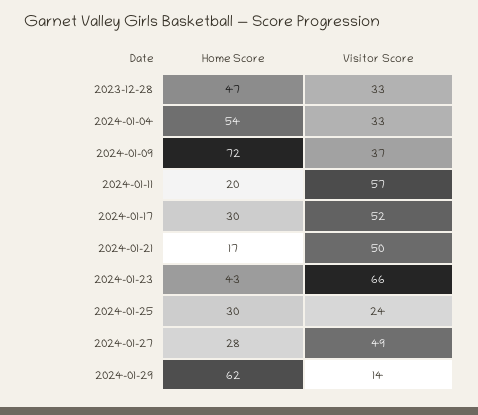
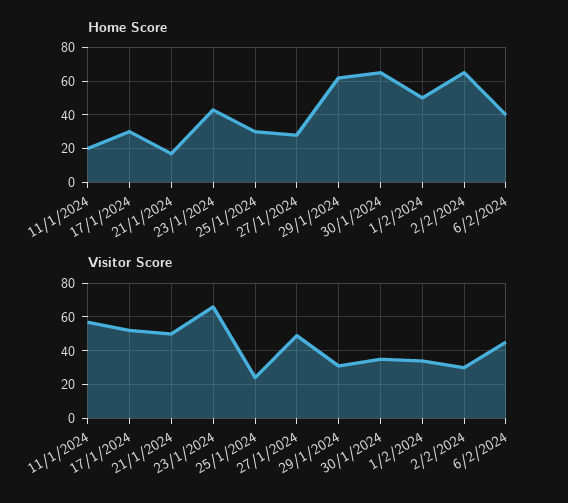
Home Score, 2023-12-28: 47 -> none
Visitor Score, 2023-12-28: 33 -> none
Home Score, 2024-01-04: 54 -> none
Visitor Score, 2024-01-04: 33 -> none
Home Score, 2024-01-09: 72 -> none
Visitor Score, 2024-01-09: 37 -> none
Visitor Score, 2024-01-29: 14 -> 30
Home Score, 30/1/2024: none -> 65
Home Score, 1/2/2024: none -> 50
Home Score, 2/2/2024: none -> 65
Home Score, 6/2/2024: none -> 40
Visitor Score, 30/1/2024: none -> 35
Visitor Score, 1/2/2024: none -> 35
Visitor Score, 2/2/2024: none -> 30
Visitor Score, 6/2/2024: none -> 45

